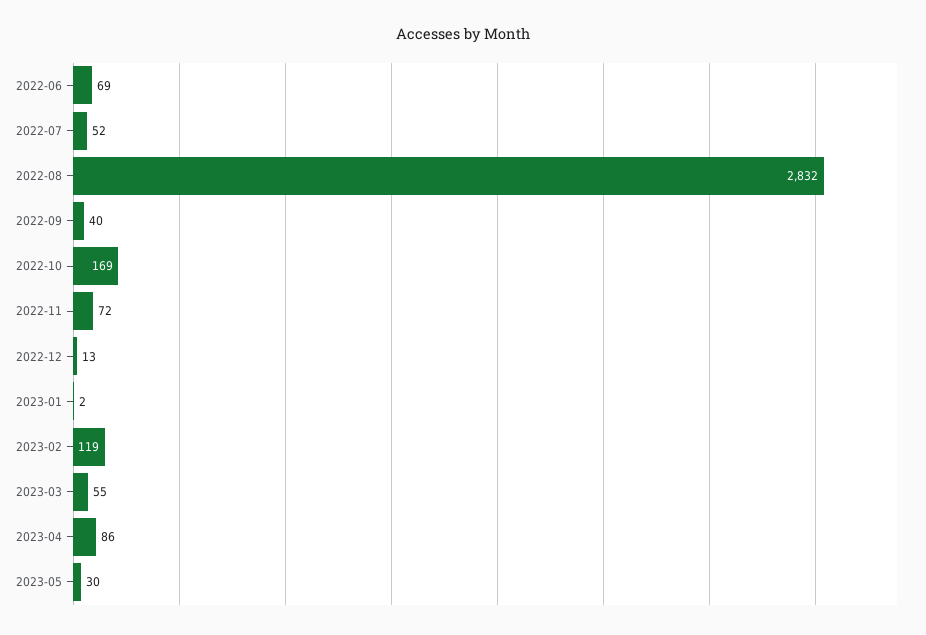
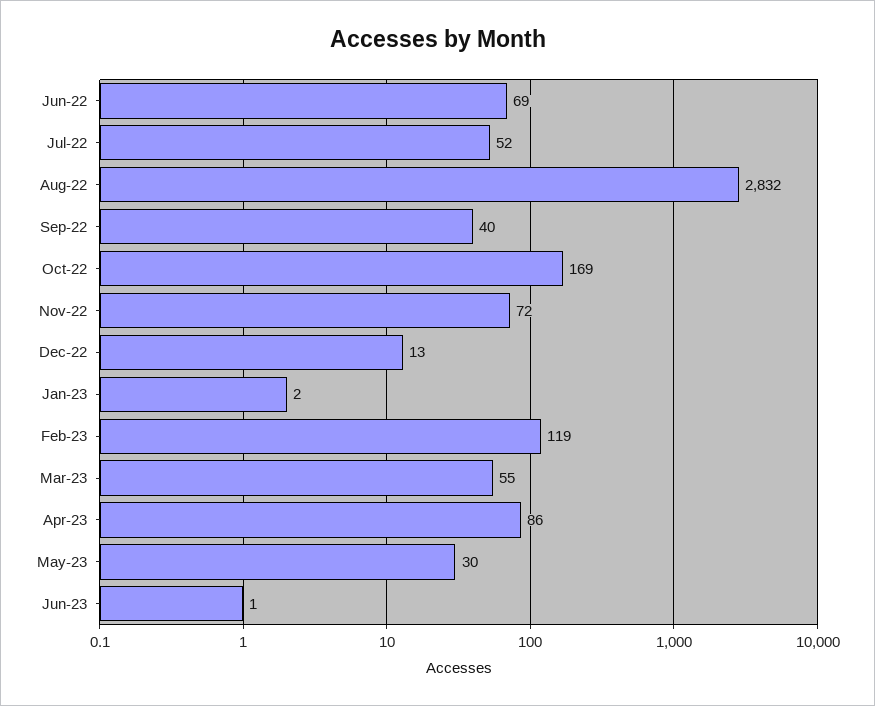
Jun-23: none -> 1

